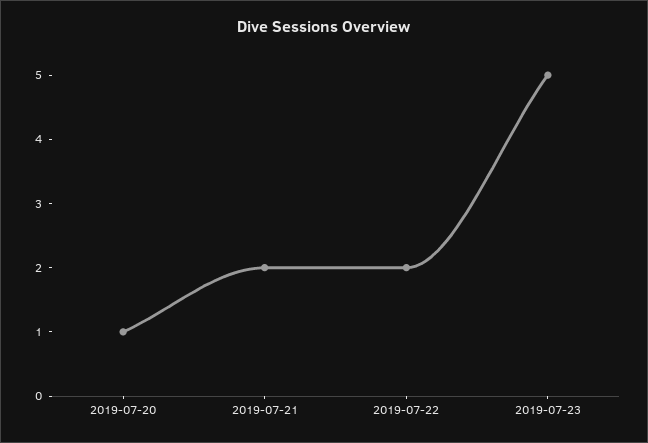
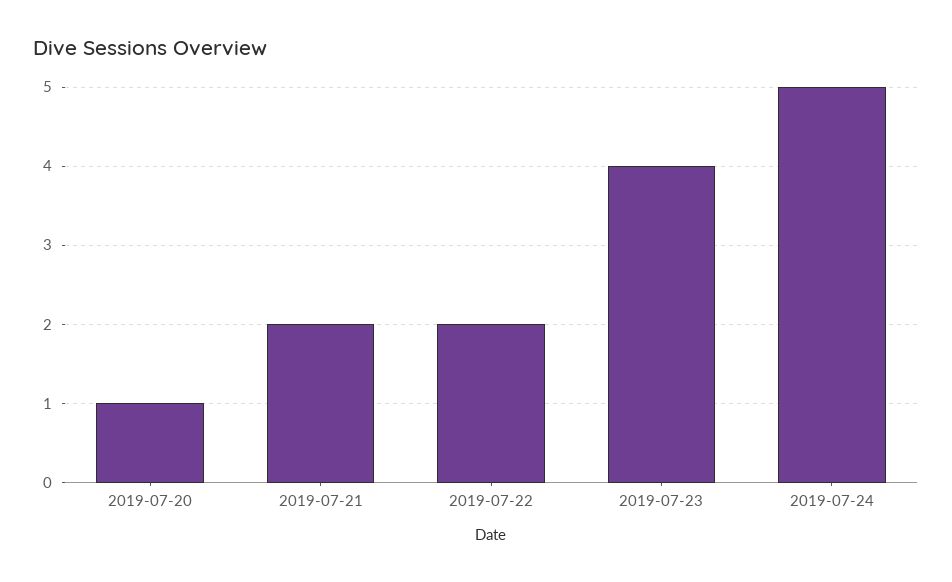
2019-07-23: 5 -> 4
2019-07-24: none -> 5

